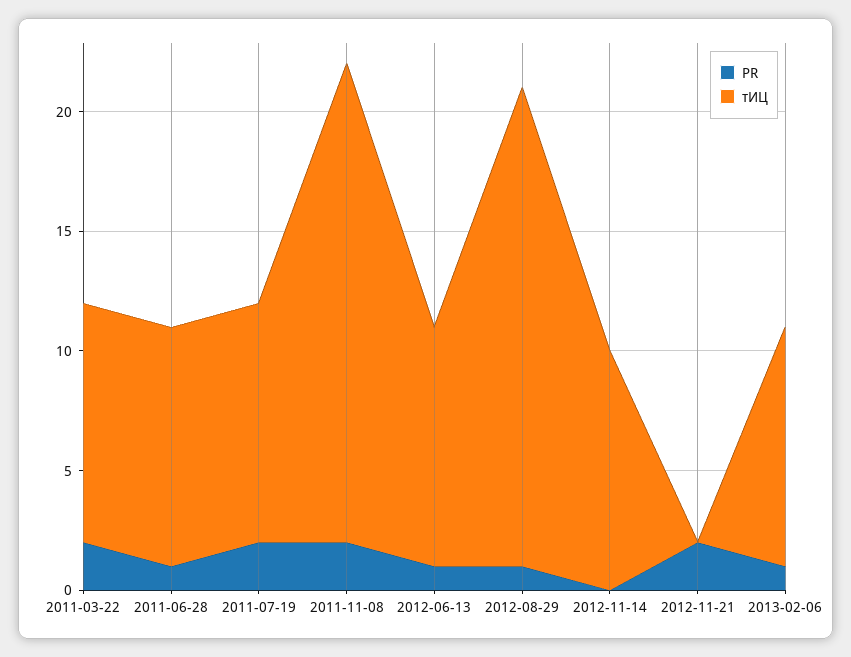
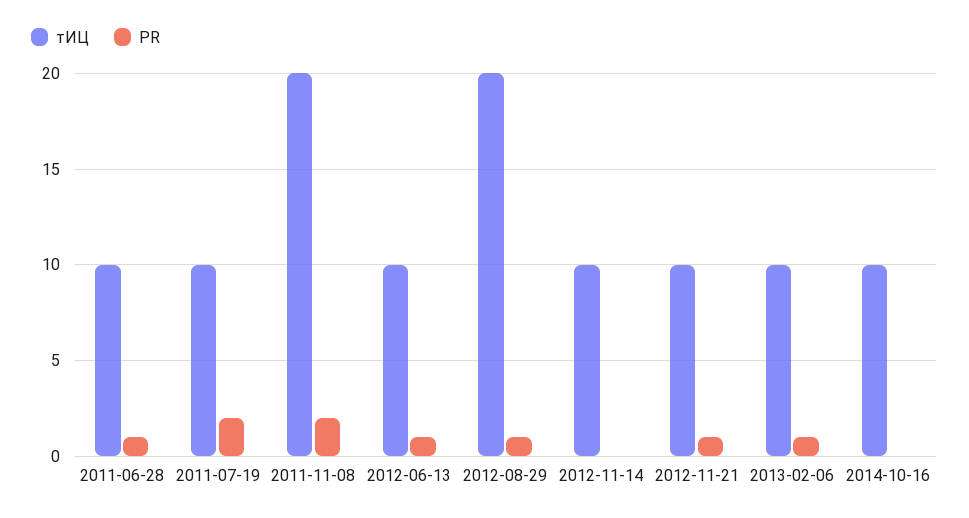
PR, 2011-03-22: 2 -> none
тИЦ, 2011-03-22: 10 -> none
PR, 2012-11-21: 2 -> 1
тИЦ, 2012-11-21: 0 -> 10
тИЦ, 2014-10-16: none -> 10
PR, 2014-10-16: none -> 0

